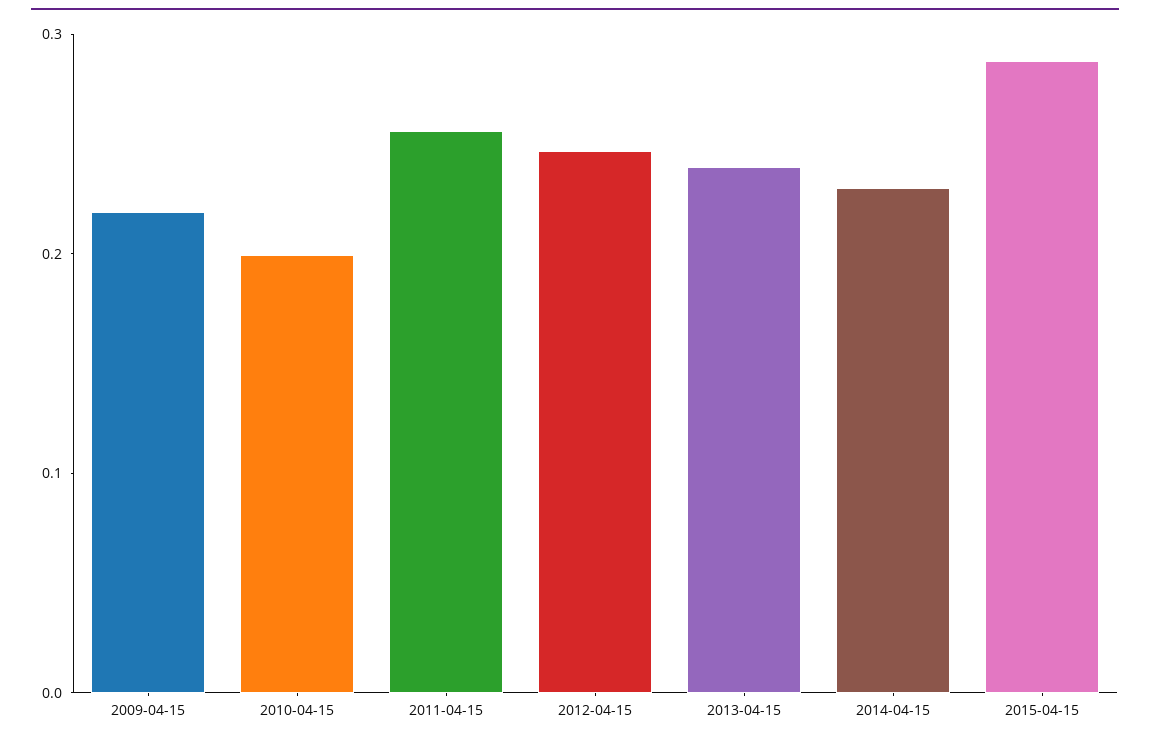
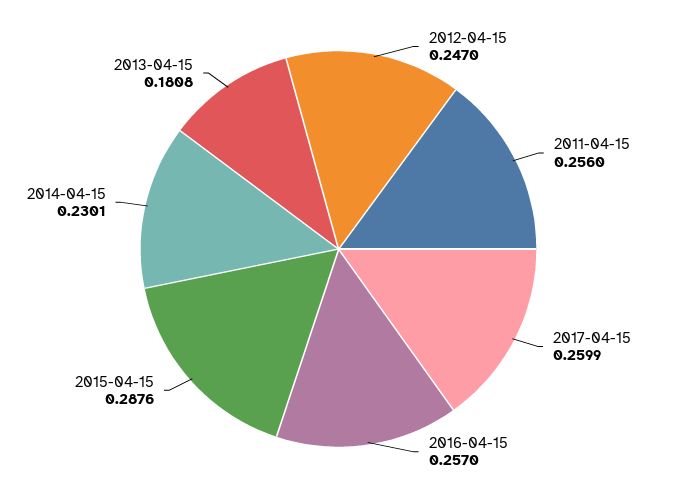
2009-04-15: 0.22 -> none
2010-04-15: 0.2 -> none
2013-04-15: 0.24 -> 0.1808
2017-04-15: none -> 0.2599
2016-04-15: none -> 0.257

